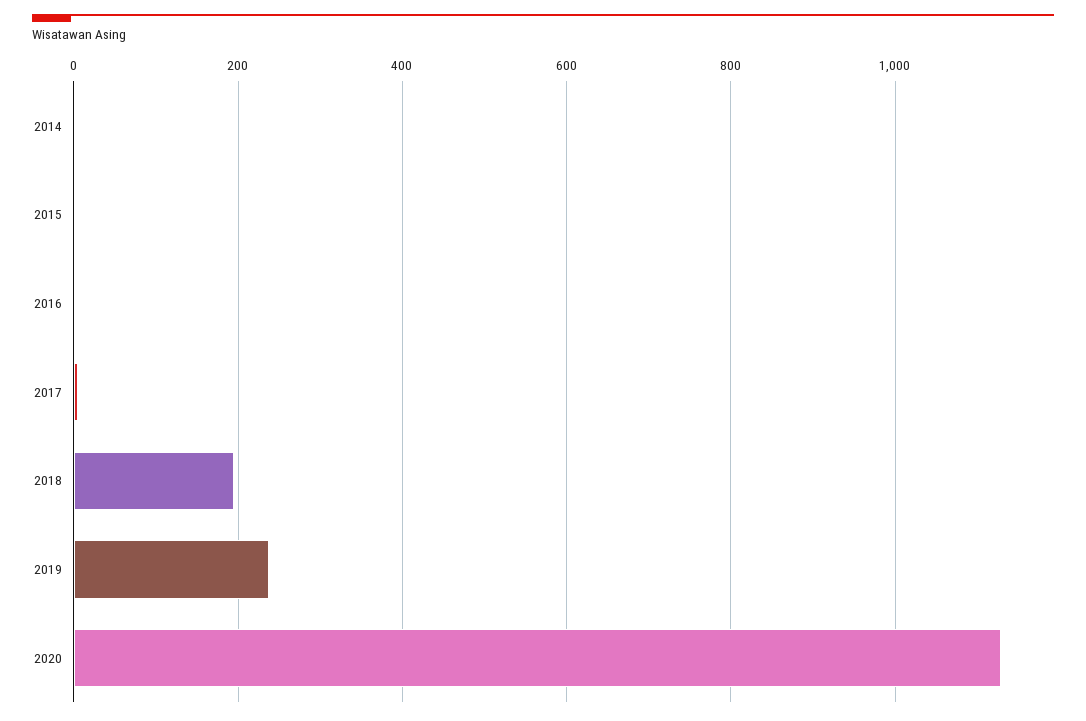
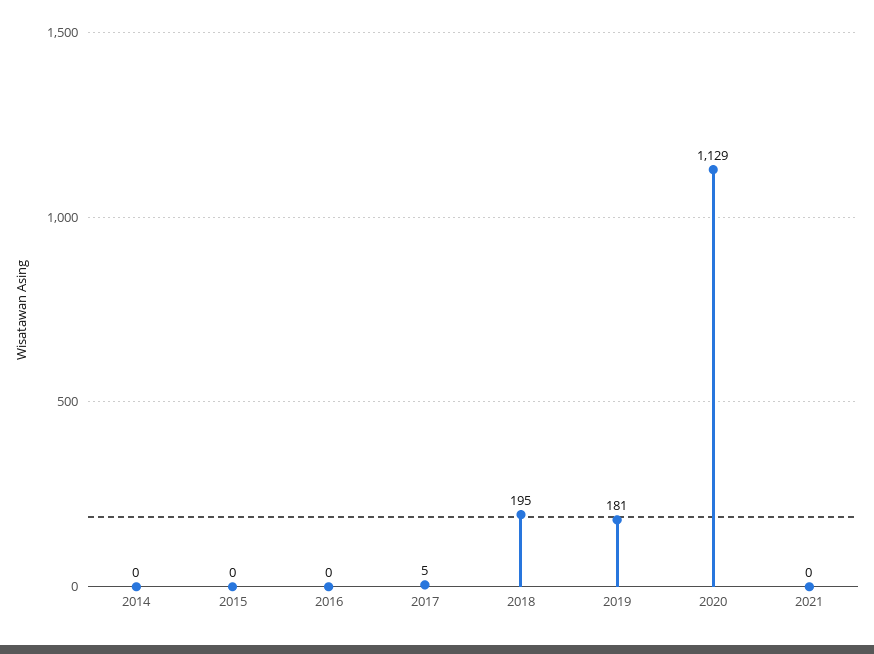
2019: 240 -> 181
2021: none -> 0

